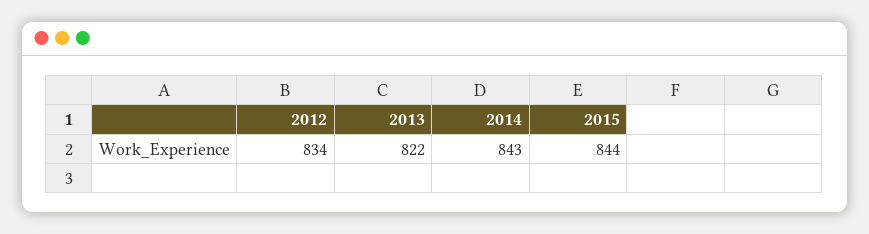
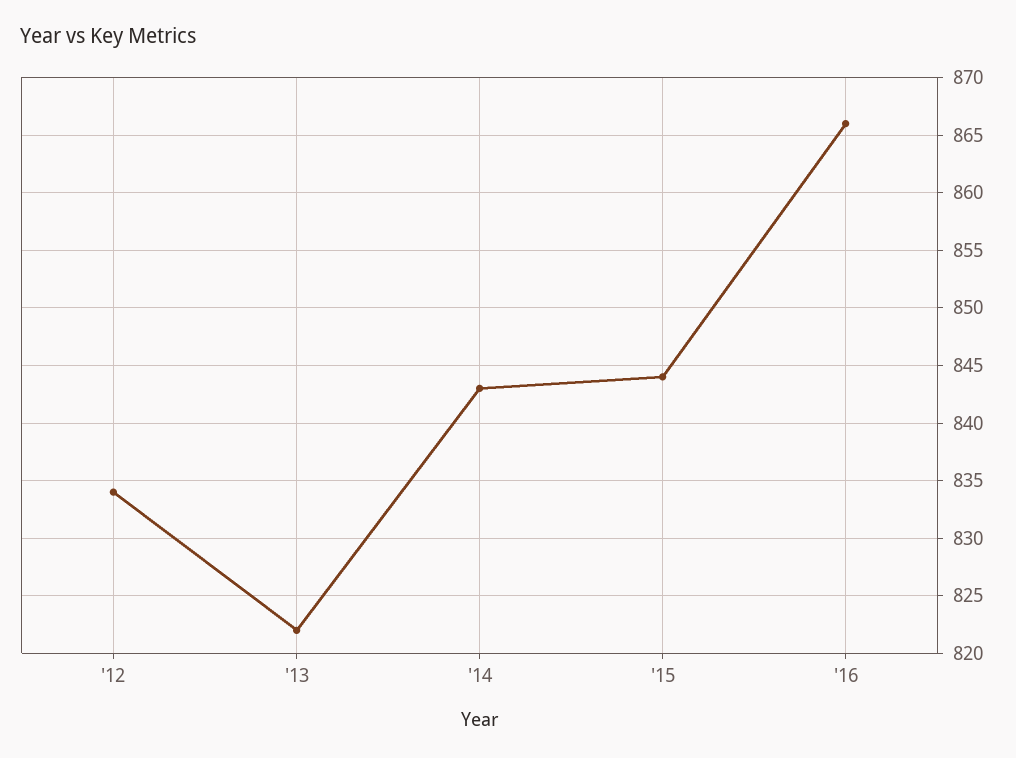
'16: none -> 866

